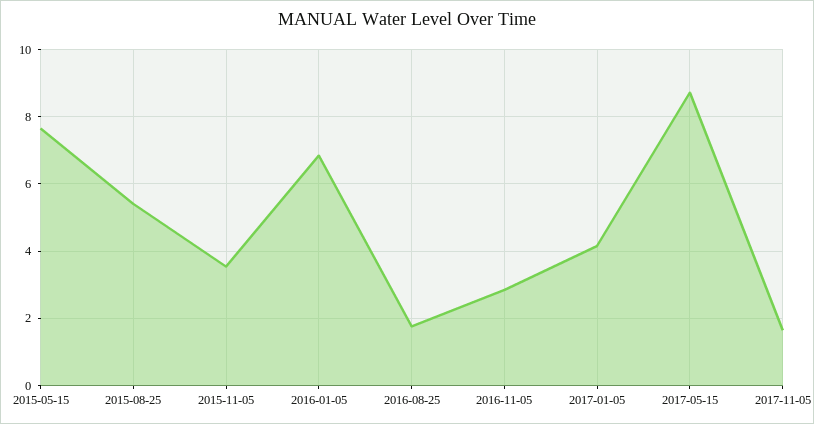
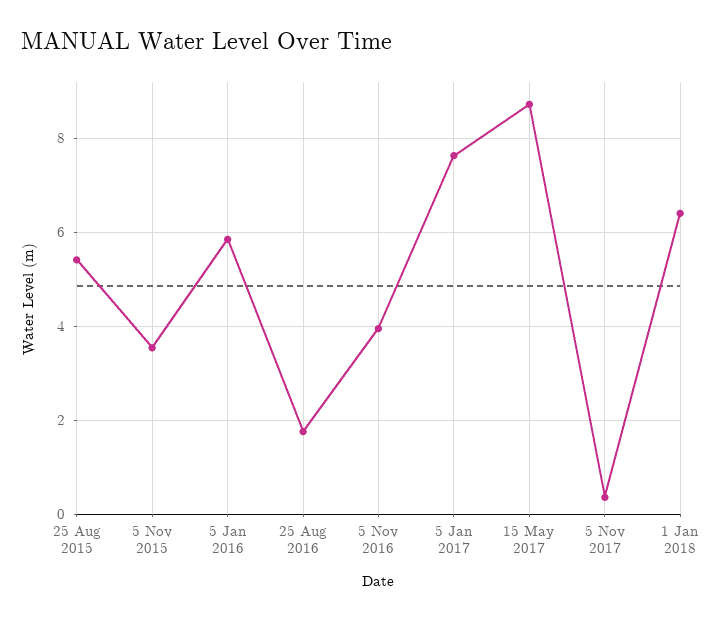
2015-05-15: 7.6 -> none
2016-01-05: 6.8 -> 5.8
2016-11-05: 2.8 -> 4
2017-01-05: 4.2 -> 7.6
2017-11-05: 1.6 -> 0.4
1 Jan 2018: none -> 6.4

